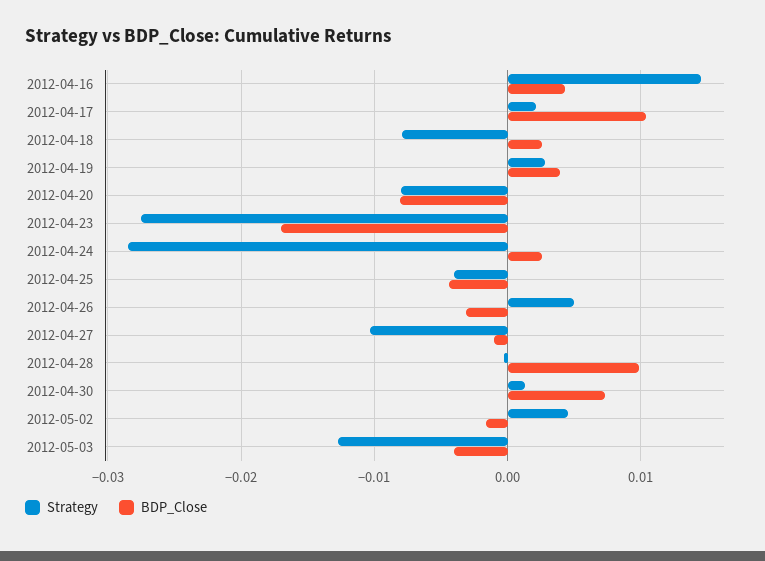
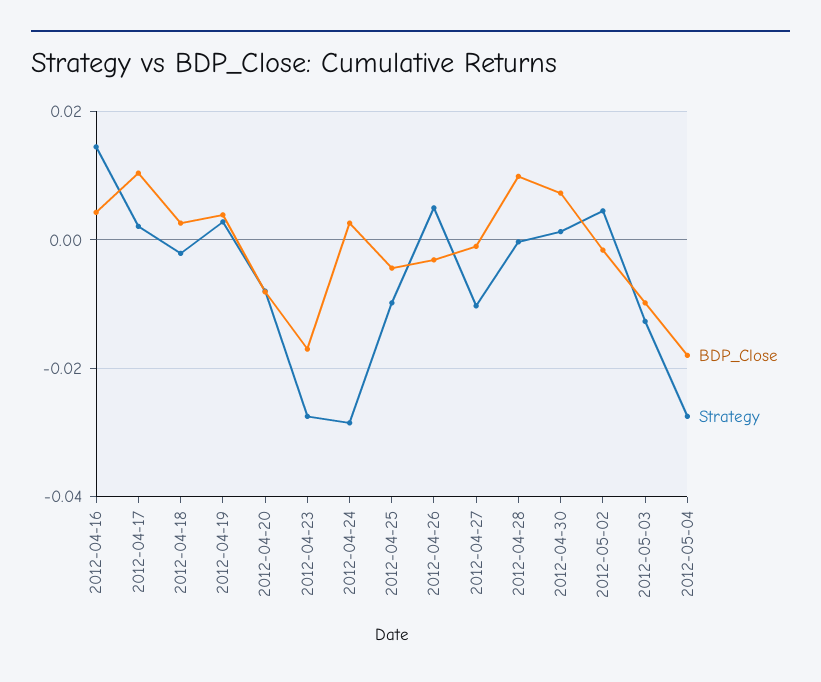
Strategy, 2012-04-18: -0.008 -> -0.002
Strategy, 2012-04-25: -0.004 -> -0.01
BDP_Close, 2012-05-03: -0.004 -> -0.01
BDP_Close, 2012-05-04: none -> -0.018
Strategy, 2012-05-04: none -> -0.028

